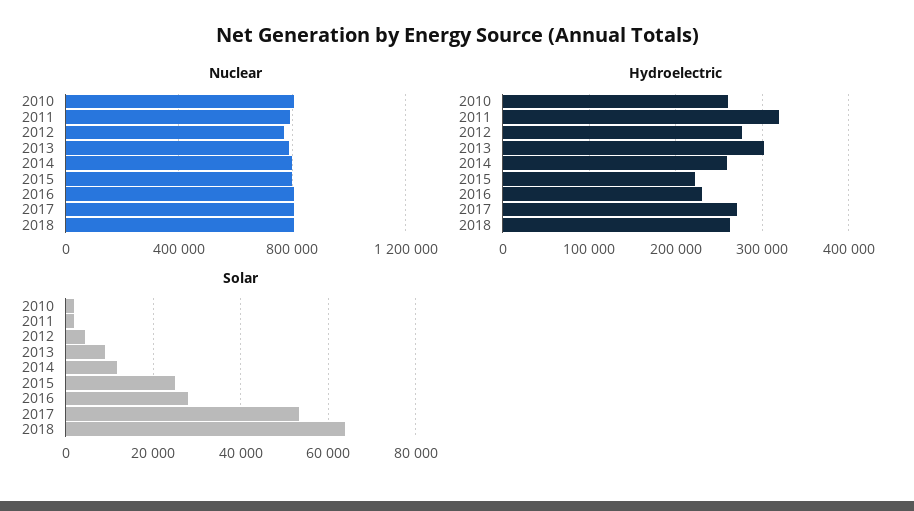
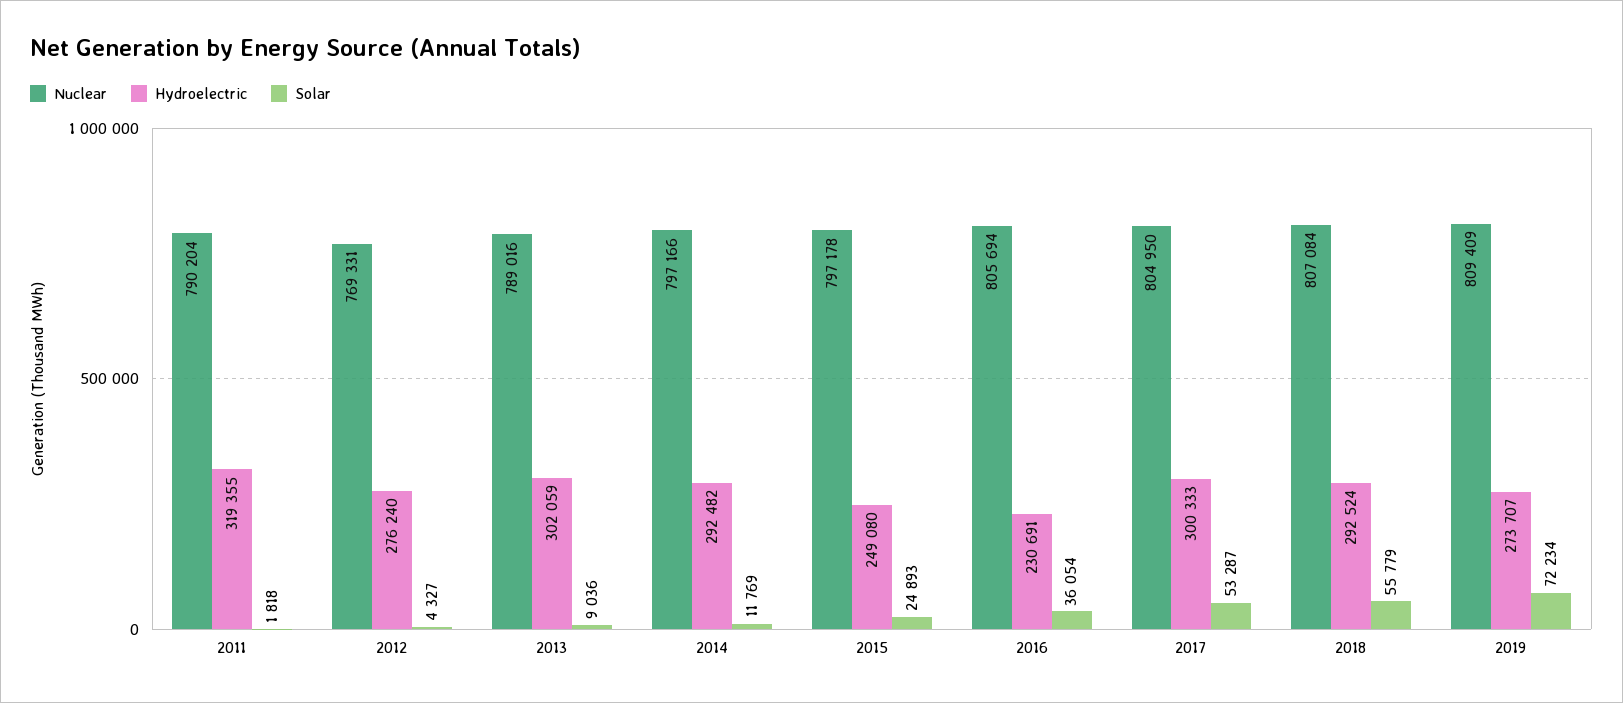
Nuclear, 2010: 800000 -> none
Hydroelectric, 2010: 260000 -> none
Hydroelectric, 2014: 260000 -> 292482
Hydroelectric, 2015: 220000 -> 249080
Hydroelectric, 2017: 270000 -> 300333
Hydroelectric, 2018: 260000 -> 292524
Solar, 2010: 2000 -> none
Solar, 2016: 28000 -> 36054
Solar, 2018: 64000 -> 55779
Nuclear, 2019: none -> 809409
Hydroelectric, 2019: none -> 273707
Solar, 2019: none -> 72234

